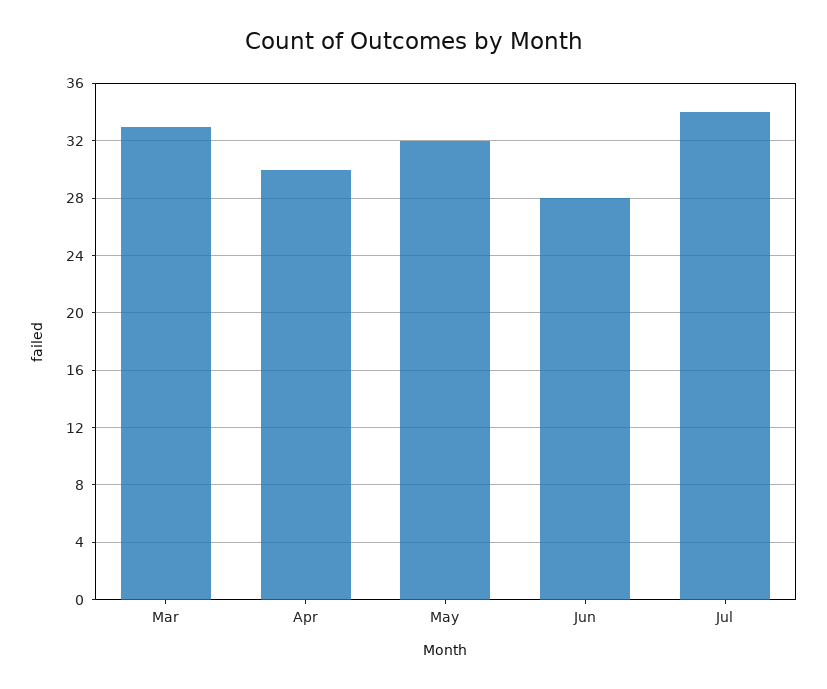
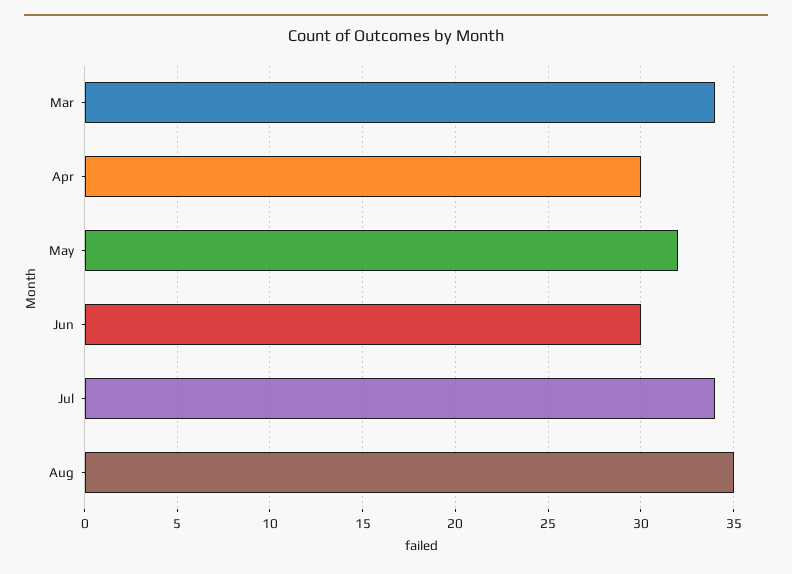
Mar: 33 -> 34
Jun: 28 -> 30
Aug: none -> 35

